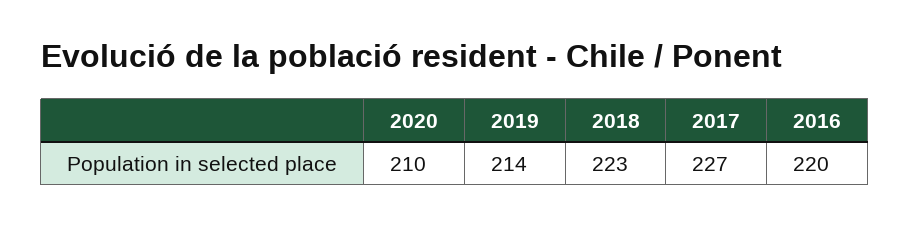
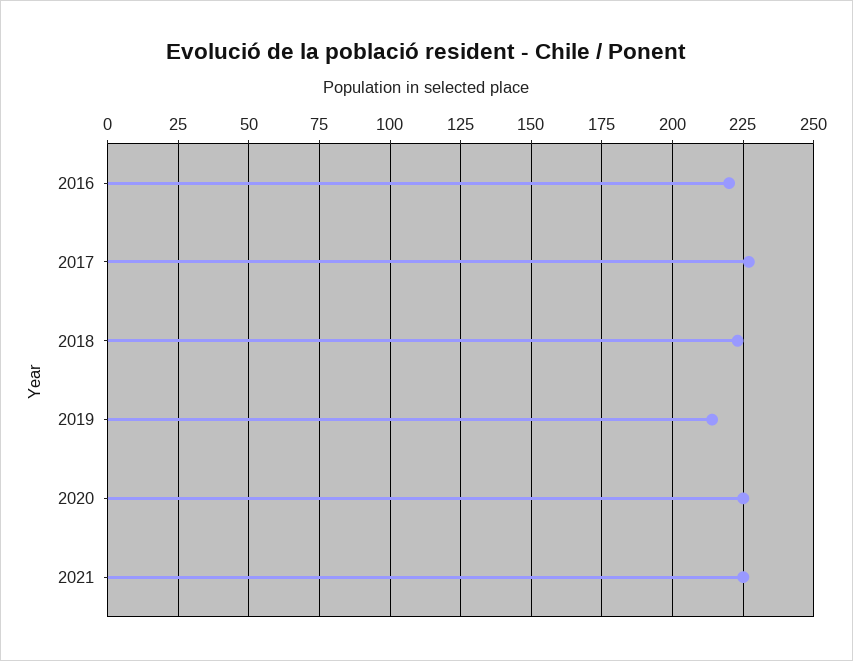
2020: 210 -> 225
2021: none -> 225

